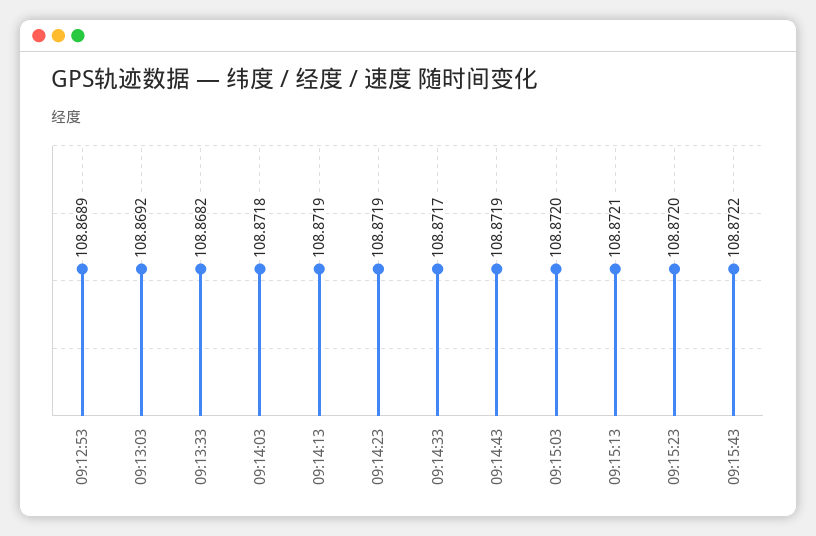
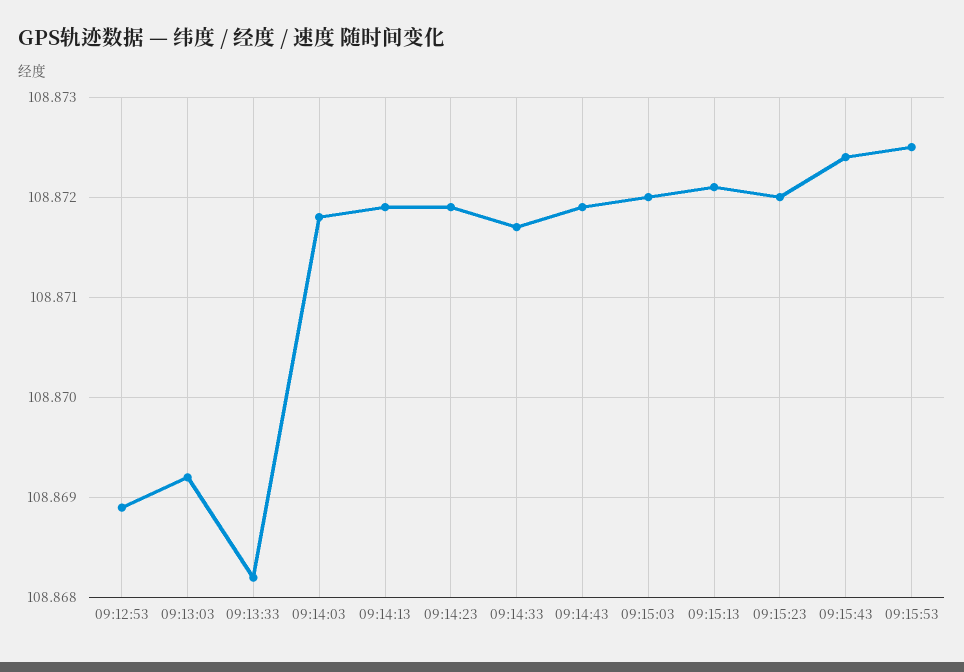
09:15:43: 108.8722 -> 108.8724
09:15:53: none -> 108.8725

